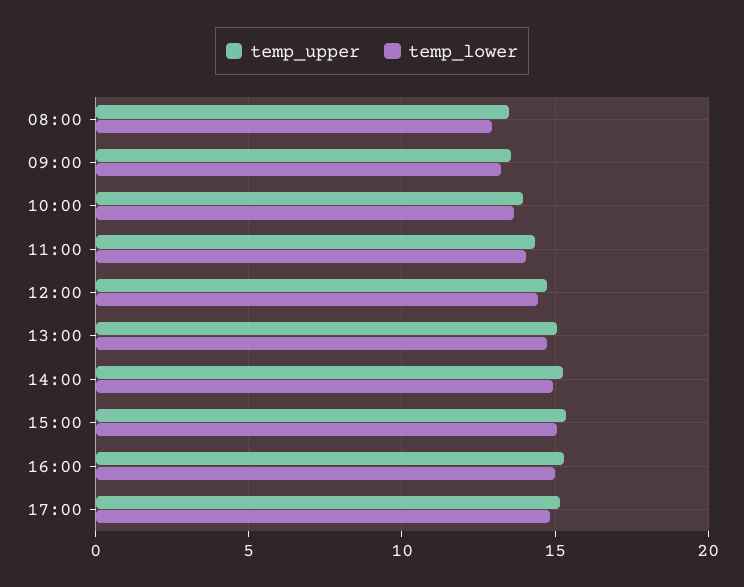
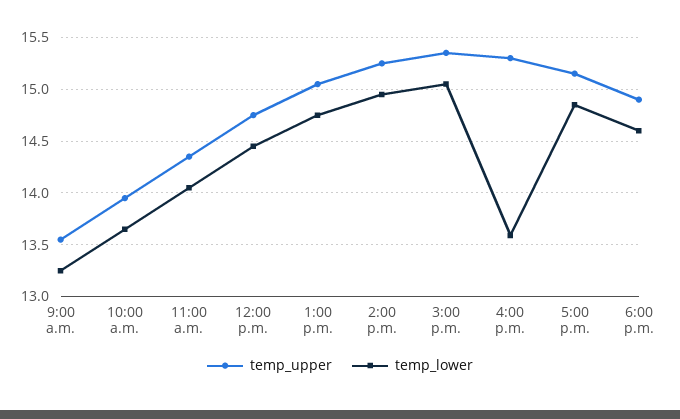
temp_upper, 08:00: 13.5 -> none
temp_lower, 08:00: 13 -> none
temp_lower, 16:00: 15 -> 13.6
temp_upper, 6:00 p.m.: none -> 14.9
temp_lower, 6:00 p.m.: none -> 14.6

